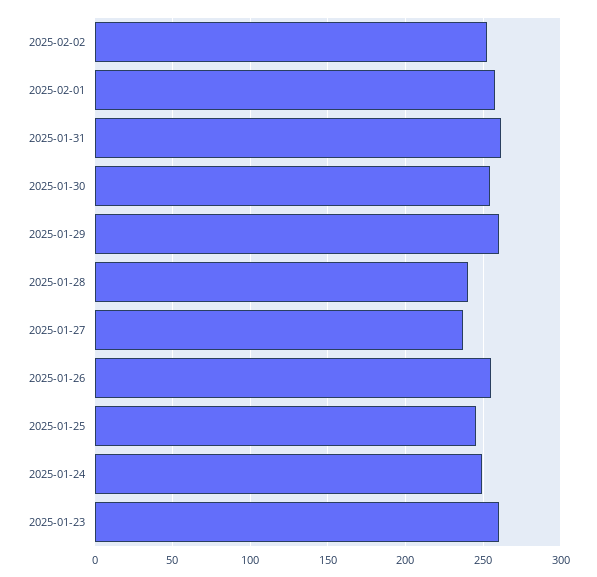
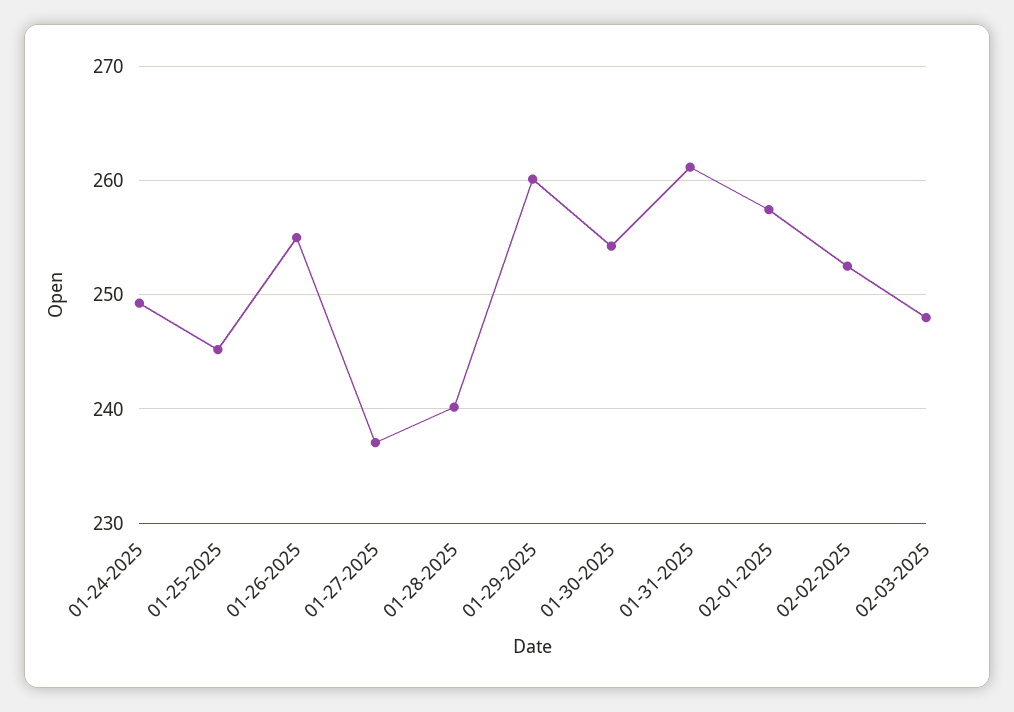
2025-01-23: 260 -> none
02-03-2025: none -> 248

